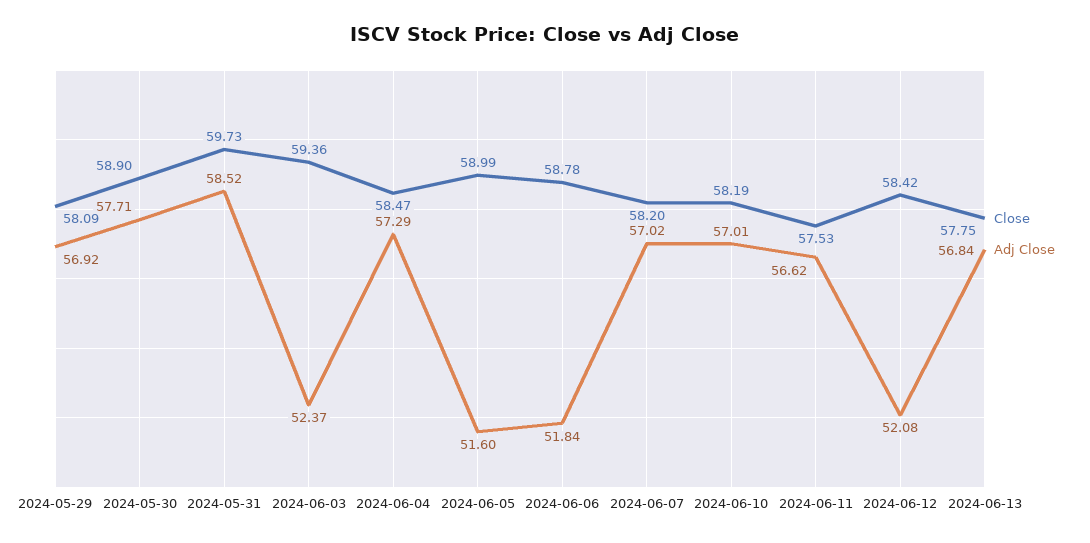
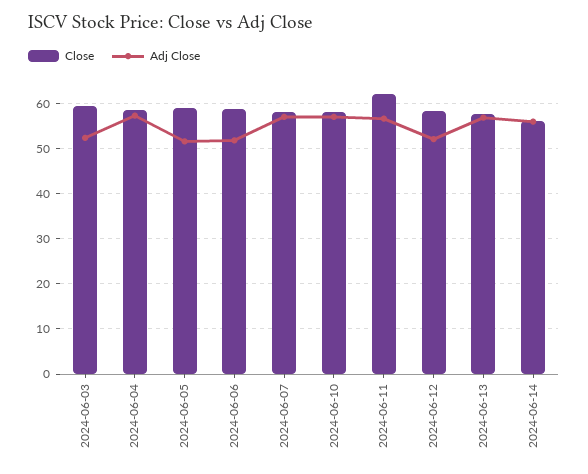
Close, 2024-05-29: 58.09 -> none
Adj Close, 2024-05-29: 56.92 -> none
Close, 2024-05-30: 58.9 -> none
Adj Close, 2024-05-30: 57.71 -> none
Close, 2024-05-31: 59.73 -> none
Adj Close, 2024-05-31: 58.52 -> none
Close, 2024-06-11: 57.53 -> 62
Close, 2024-06-14: none -> 56
Adj Close, 2024-06-14: none -> 56

